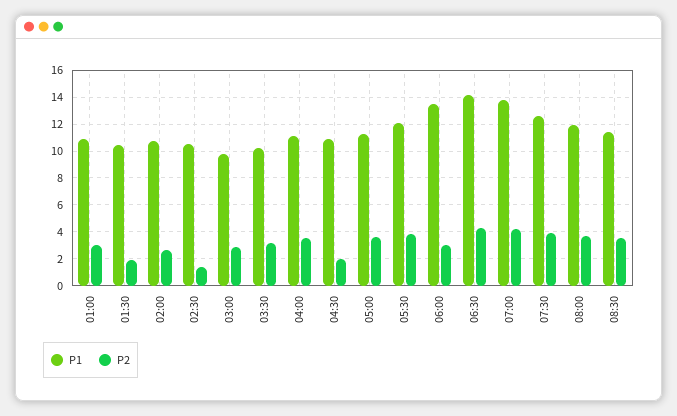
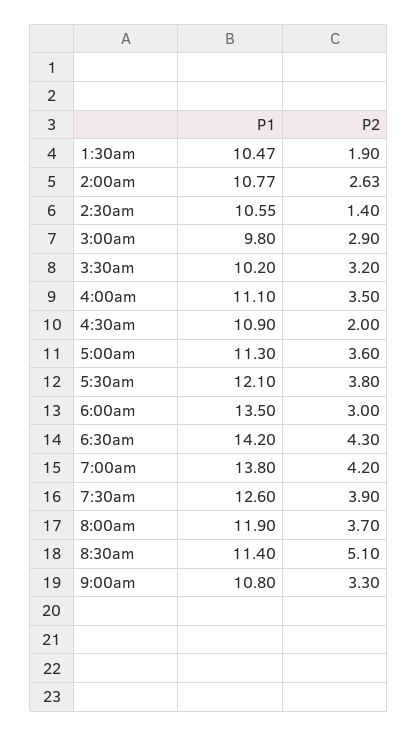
P1, 01:00: 11 -> none
P2, 01:00: 3 -> none
P2, 08:30: 3.5 -> 5.1
P1, 9:00am: none -> 10.8
P2, 9:00am: none -> 3.3

